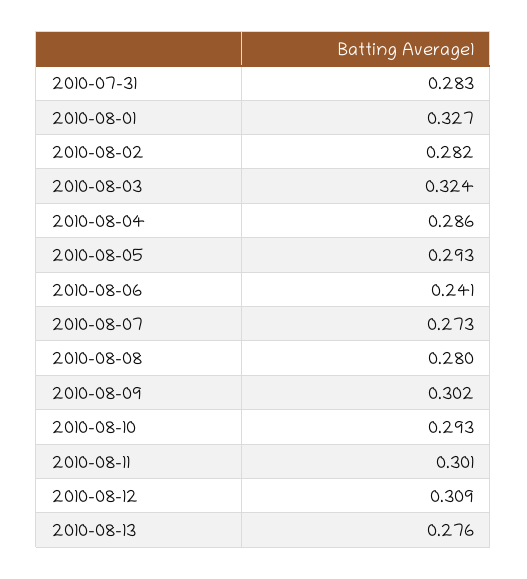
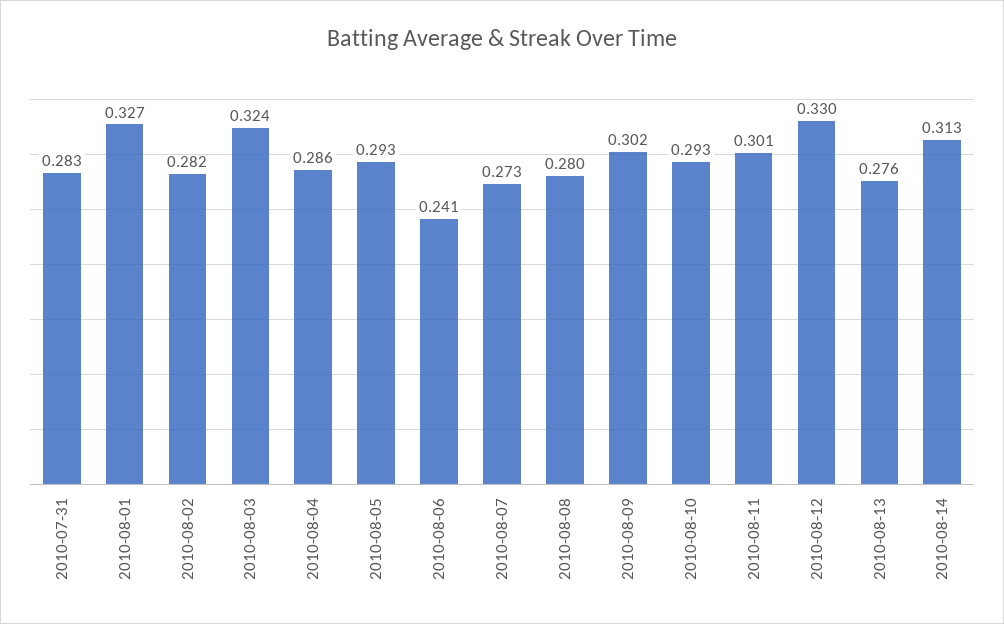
2010-08-12: 0.309 -> 0.33
2010-08-14: none -> 0.313

